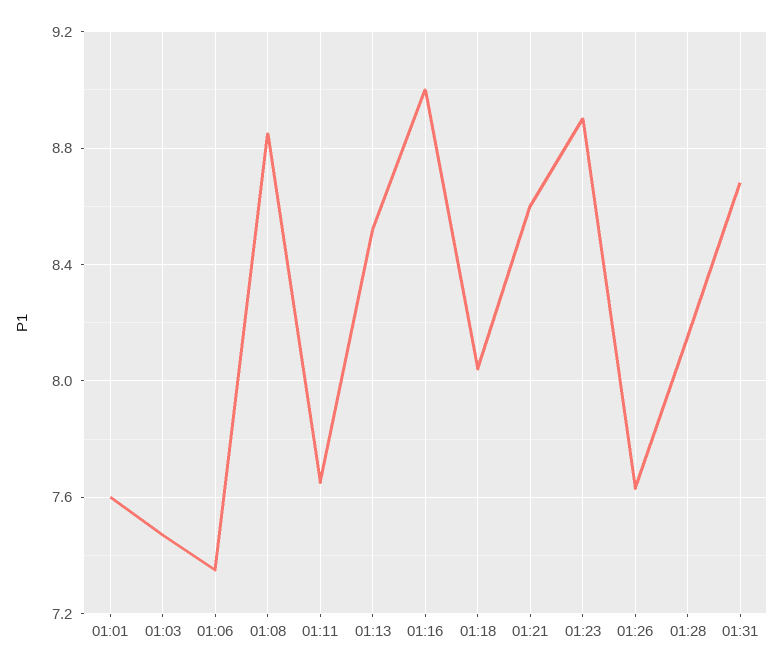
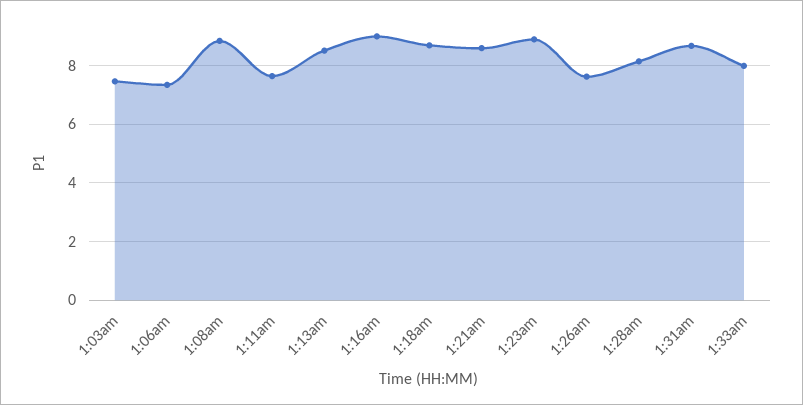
01:01: 7.6 -> none
01:18: 8.05 -> 8.75
1:33am: none -> 8

